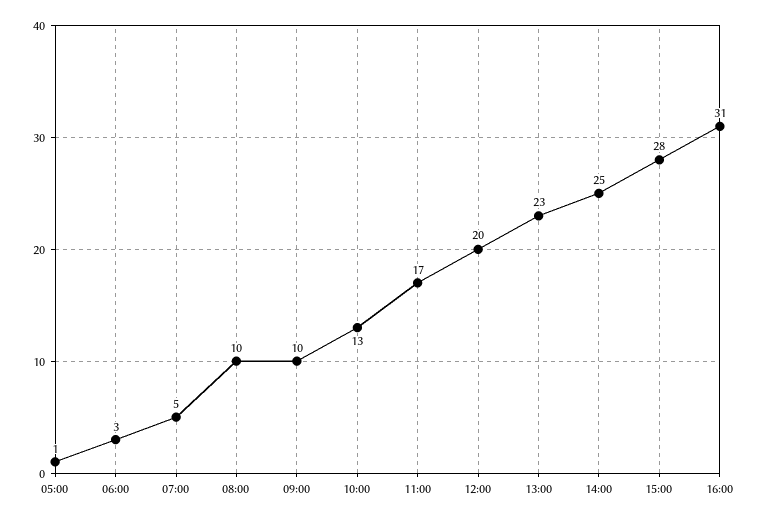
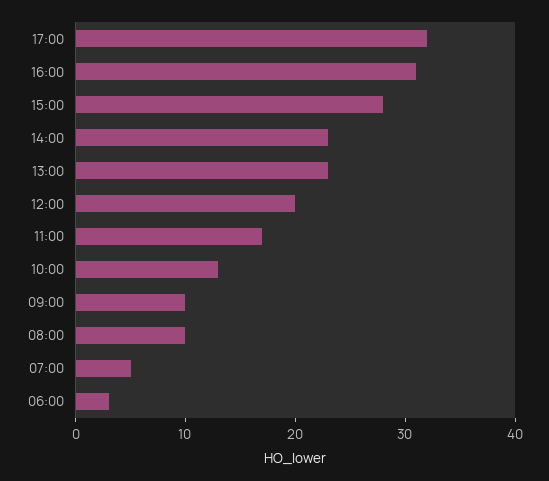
05:00: 1 -> none
14:00: 25 -> 23
17:00: none -> 32

